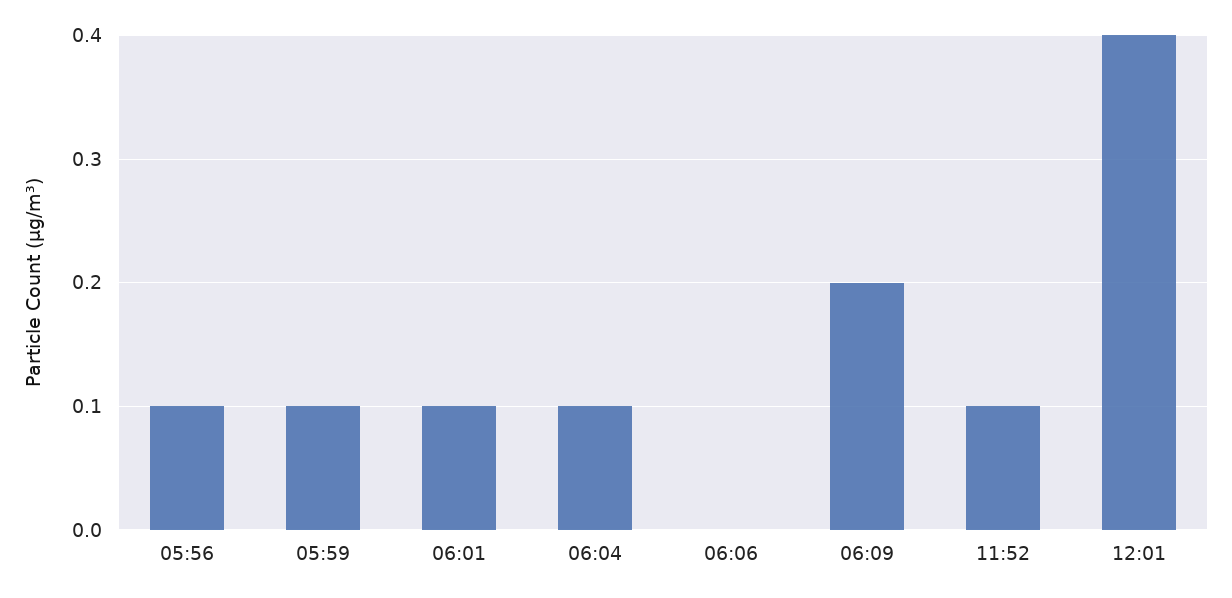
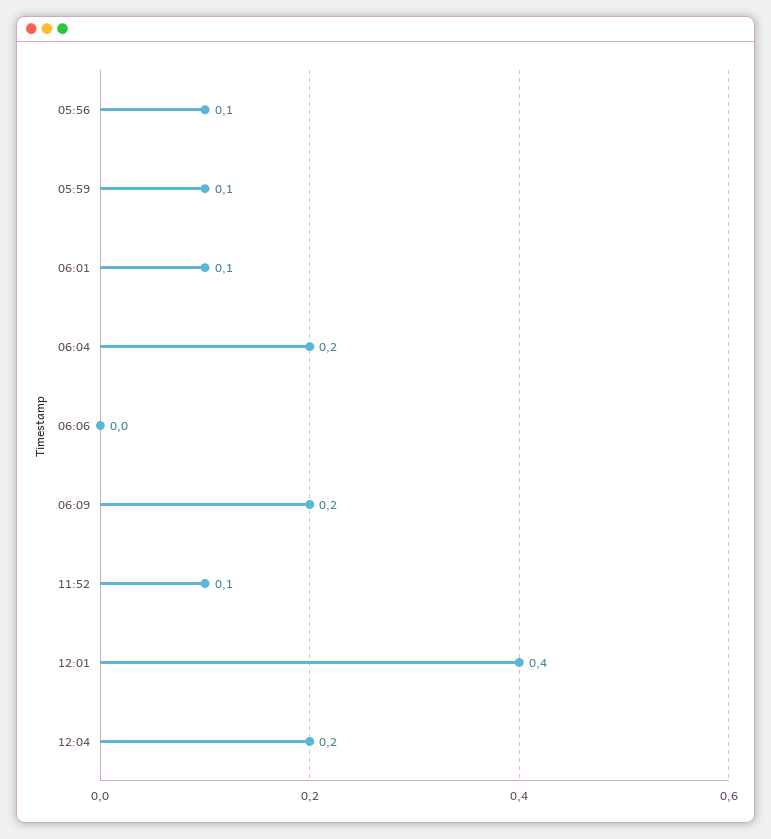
06:04: 0.1 -> 0.2
12:04: none -> 0.2

